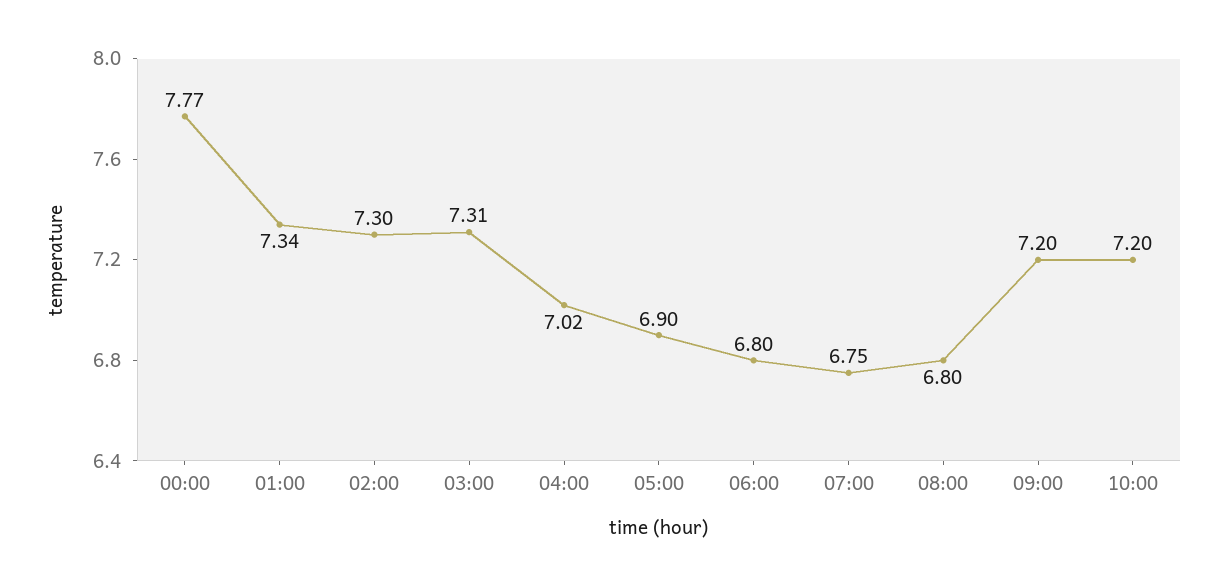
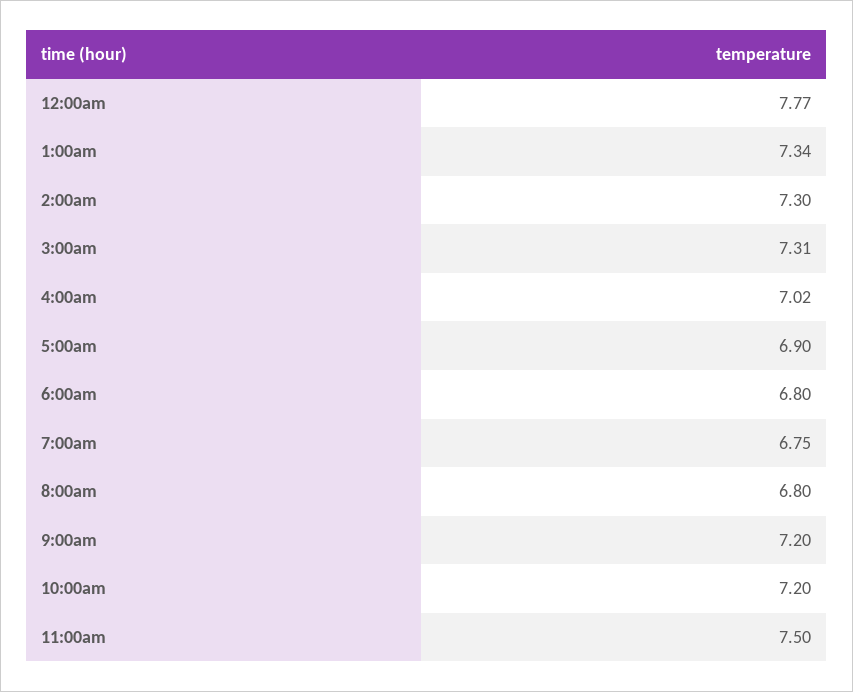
11:00am: none -> 7.5

